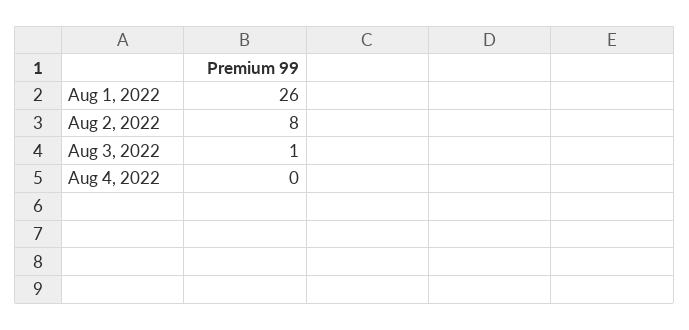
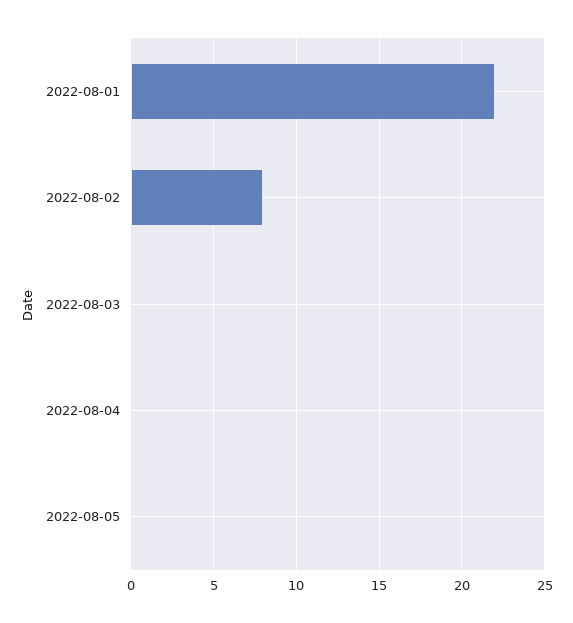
Aug 1, 2022: 26 -> 22
Aug 3, 2022: 1 -> 0
2022-08-05: none -> 0

